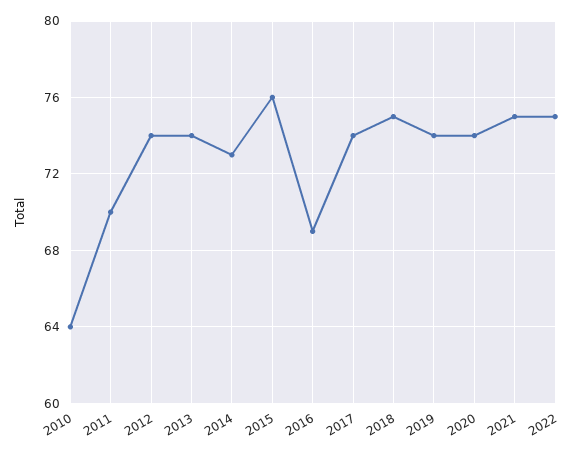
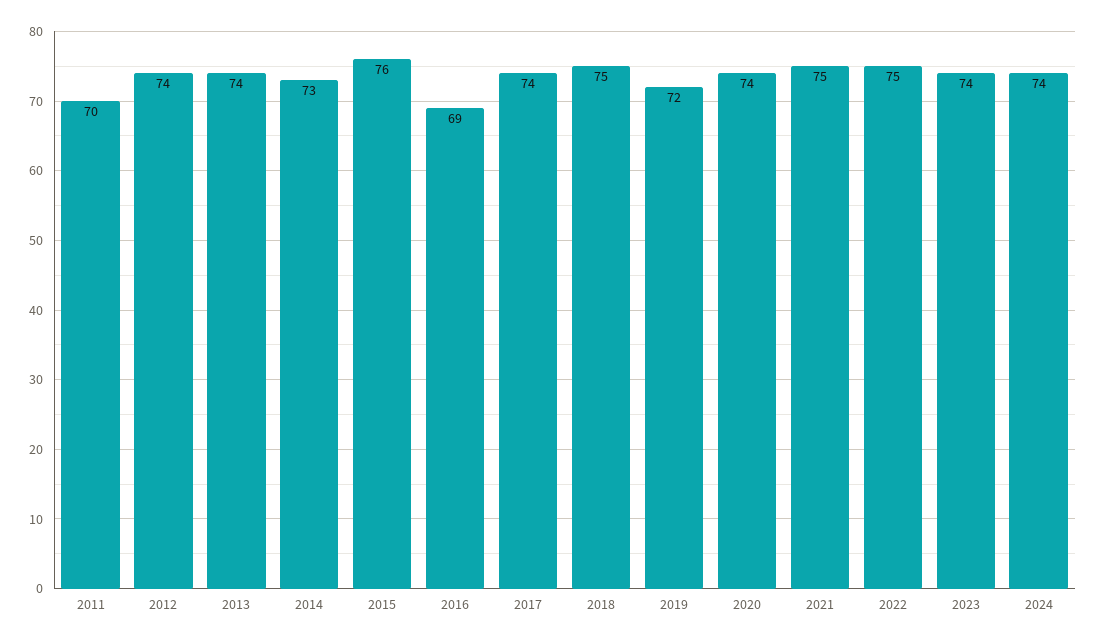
2010: 64 -> none
2019: 74 -> 72
2023: none -> 74
2024: none -> 74

